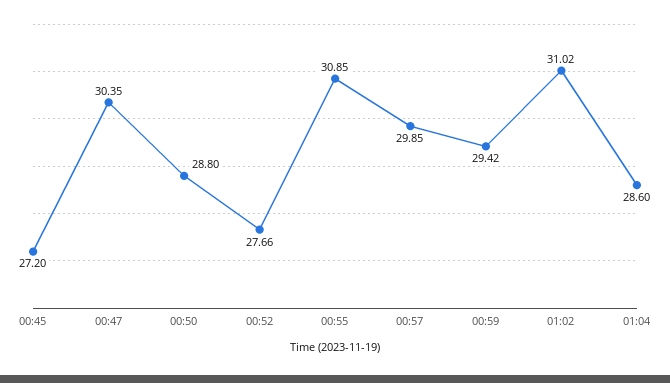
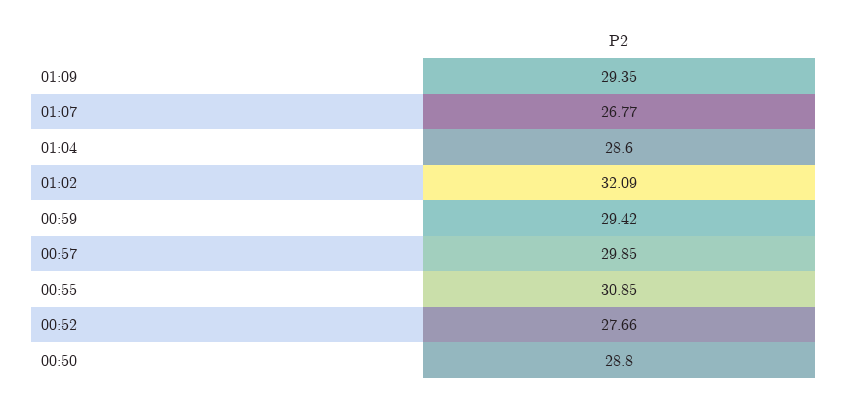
00:45: 27.2 -> none
00:47: 30.35 -> none
01:02: 31.02 -> 32.09
01:09: none -> 29.35
01:07: none -> 26.77

